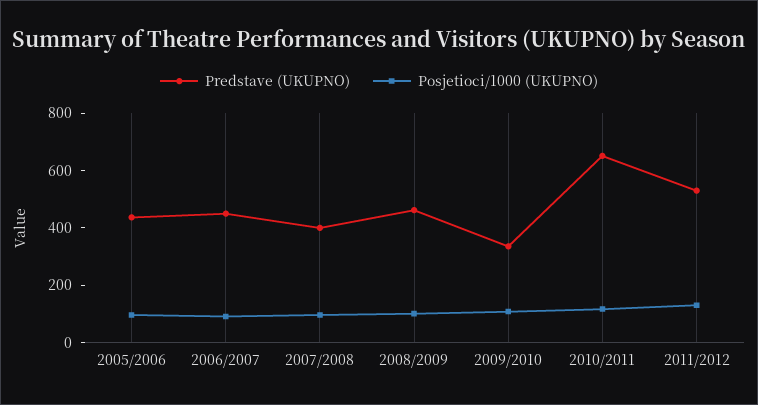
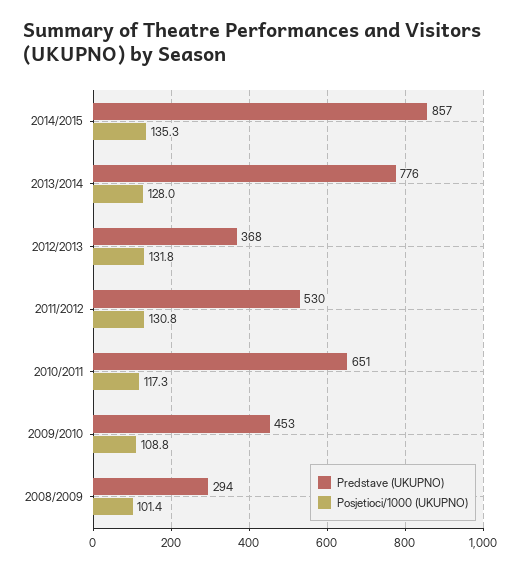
Predstave (UKUPNO), 2005/2006: 450 -> none
Posjetioci/1000 (UKUPNO), 2005/2006: 100 -> none
Predstave (UKUPNO), 2006/2007: 450 -> none
Posjetioci/1000 (UKUPNO), 2006/2007: 100 -> none
Predstave (UKUPNO), 2007/2008: 400 -> none
Posjetioci/1000 (UKUPNO), 2007/2008: 100 -> none
Predstave (UKUPNO), 2008/2009: 450 -> 294
Predstave (UKUPNO), 2009/2010: 350 -> 453
Predstave (UKUPNO), 2014/2015: none -> 857
Posjetioci/1000 (UKUPNO), 2014/2015: none -> 135.3
Predstave (UKUPNO), 2013/2014: none -> 776
Posjetioci/1000 (UKUPNO), 2013/2014: none -> 128
Predstave (UKUPNO), 2012/2013: none -> 368
Posjetioci/1000 (UKUPNO), 2012/2013: none -> 131.8

